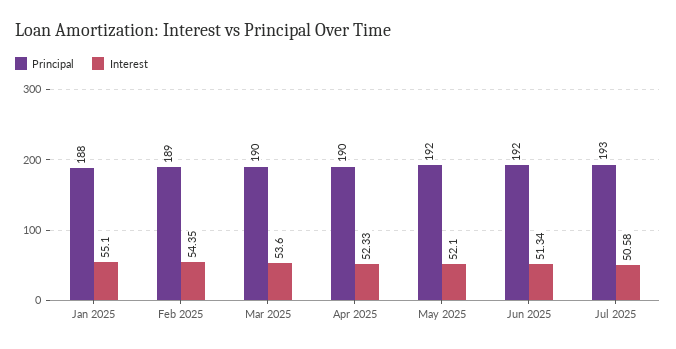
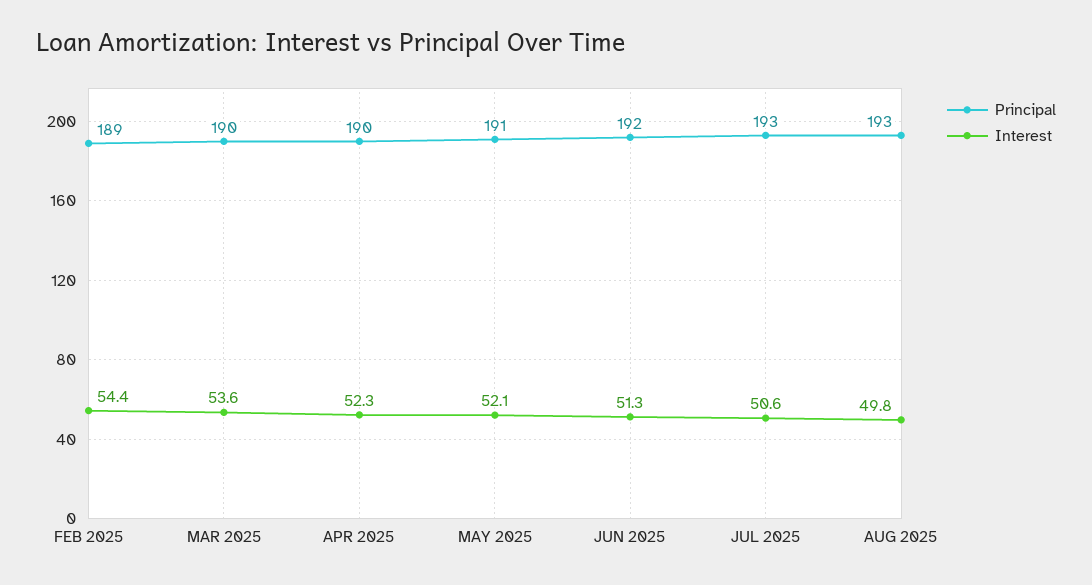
Principal, Jan 2025: 188 -> none
Interest, Jan 2025: 55.1 -> none
Principal, May 2025: 192 -> 191
Principal, AUG 2025: none -> 193
Interest, AUG 2025: none -> 49.8

